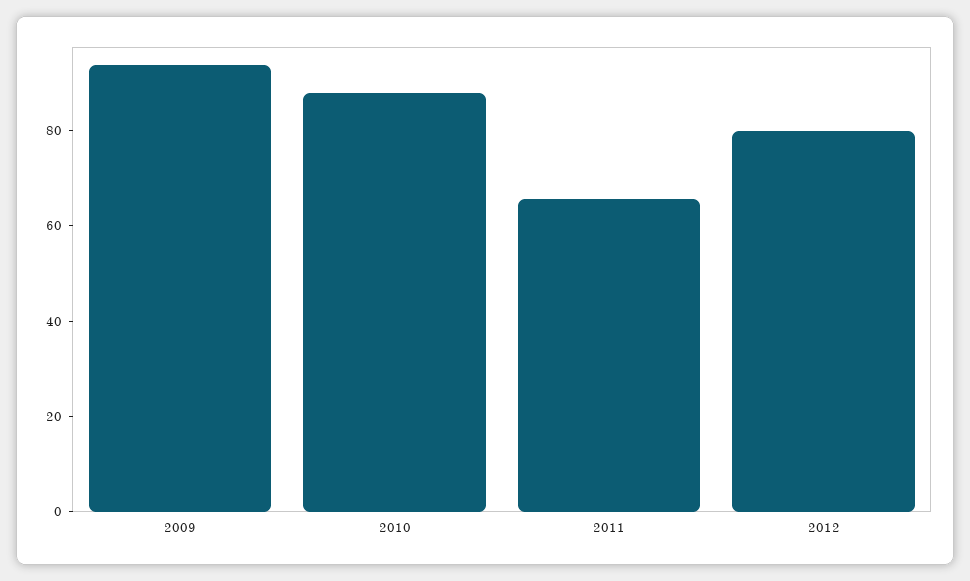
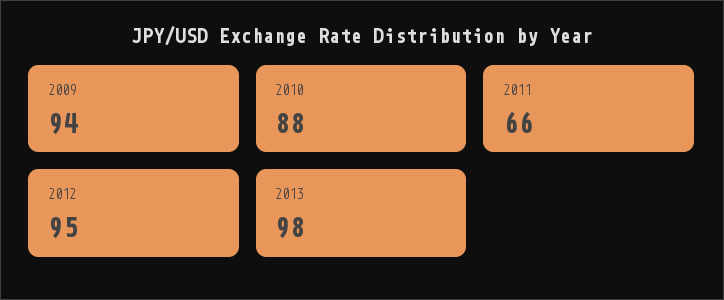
2012: 80 -> 95
2013: none -> 98

